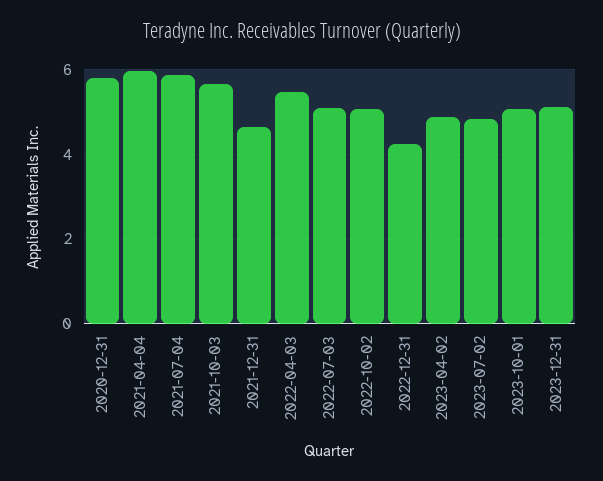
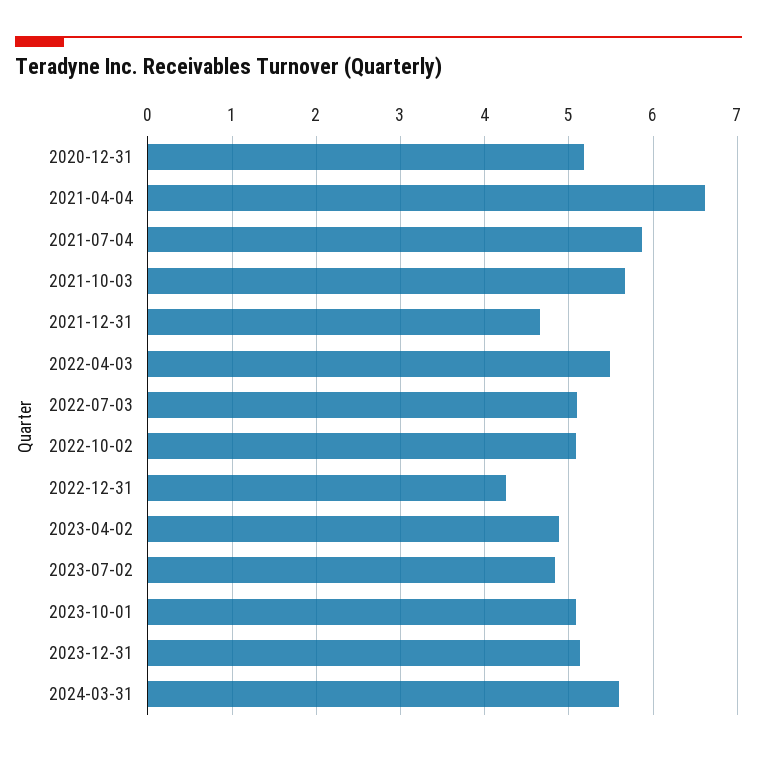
2020-12-31: 5.8 -> 5.2
2021-04-04: 6 -> 6.6
2024-03-31: none -> 5.6

